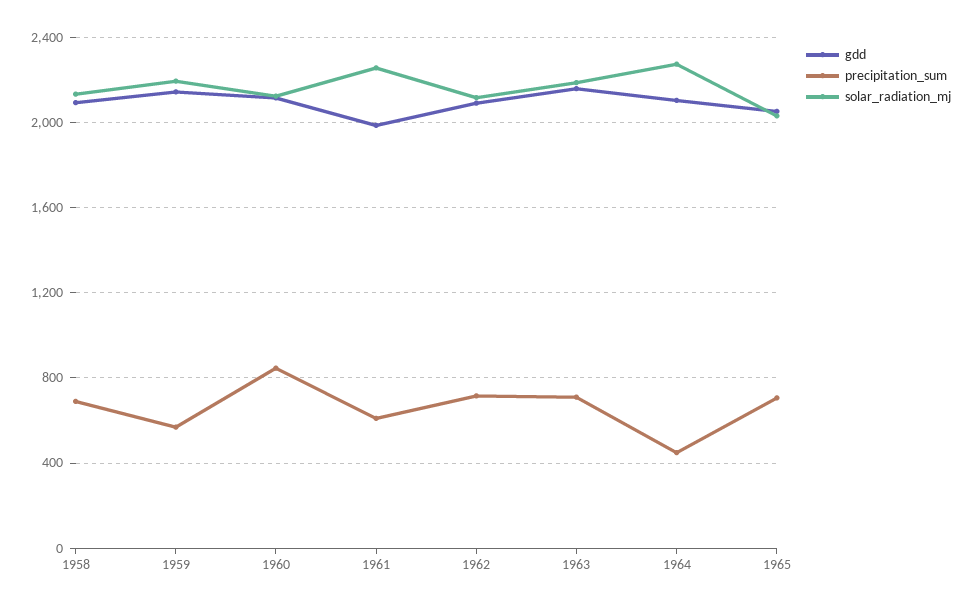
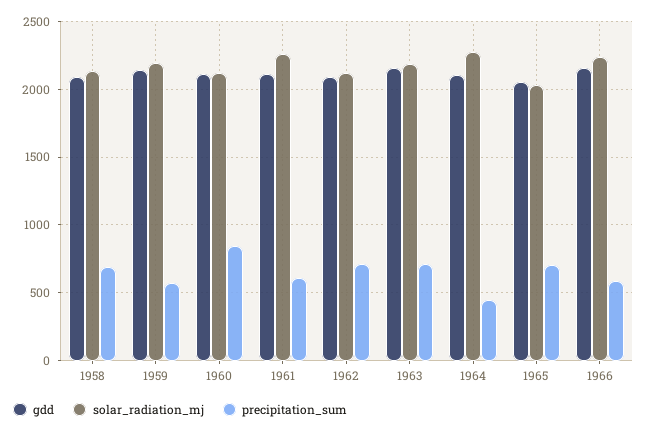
gdd, 1961: 2000 -> 2100
gdd, 1966: none -> 2150
solar_radiation_mj, 1966: none -> 2250
precipitation_sum, 1966: none -> 600

